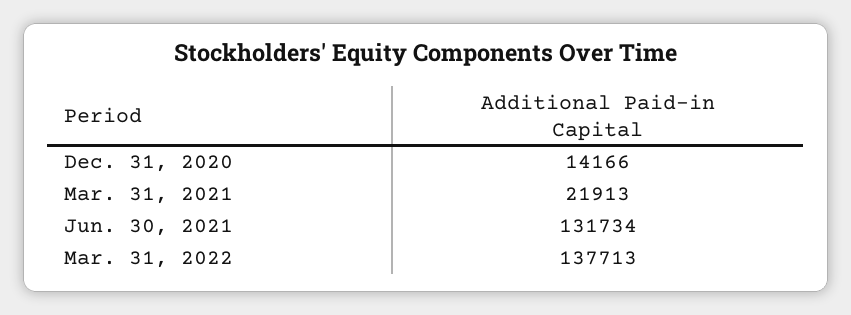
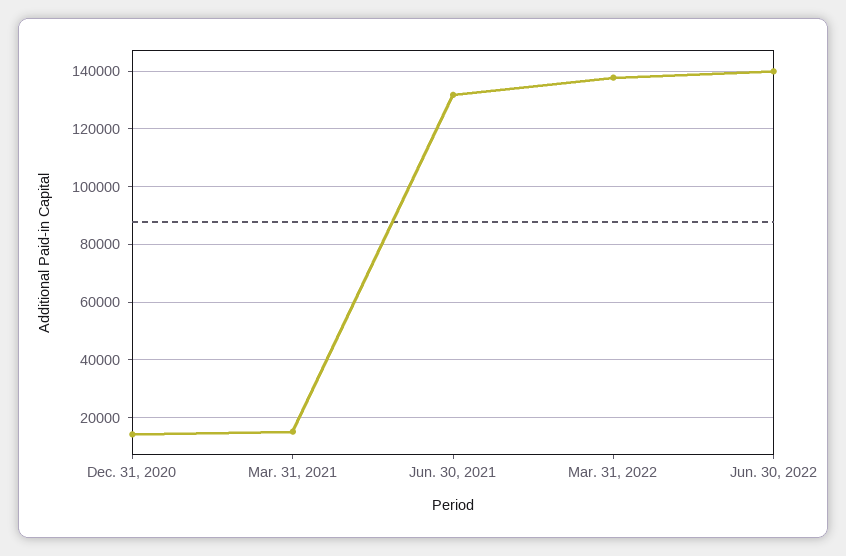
Mar. 31, 2021: 21913 -> 15000
Jun. 30, 2022: none -> 140000

